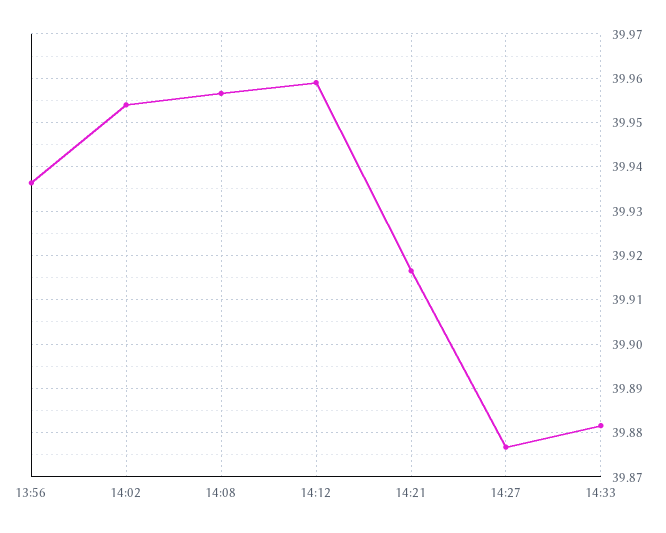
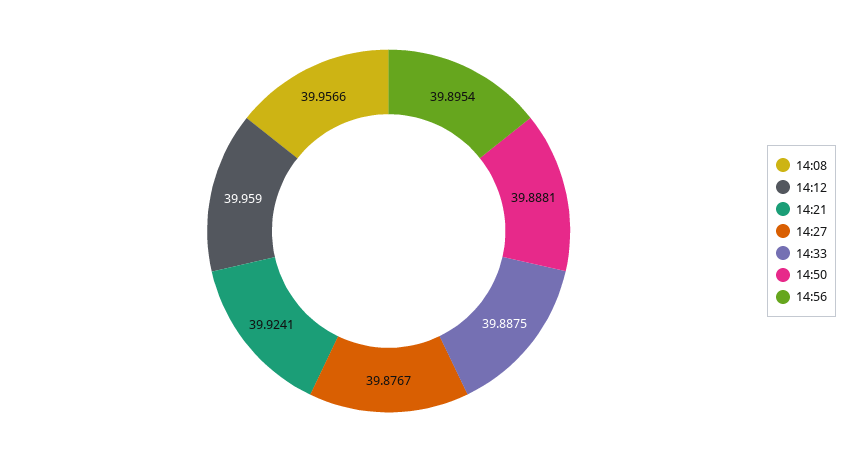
13:56: 39.936 -> none
14:02: 39.954 -> none
14:21: 39.916 -> 39.9241
14:33: 39.882 -> 39.8875
14:50: none -> 39.8881
14:56: none -> 39.8954

